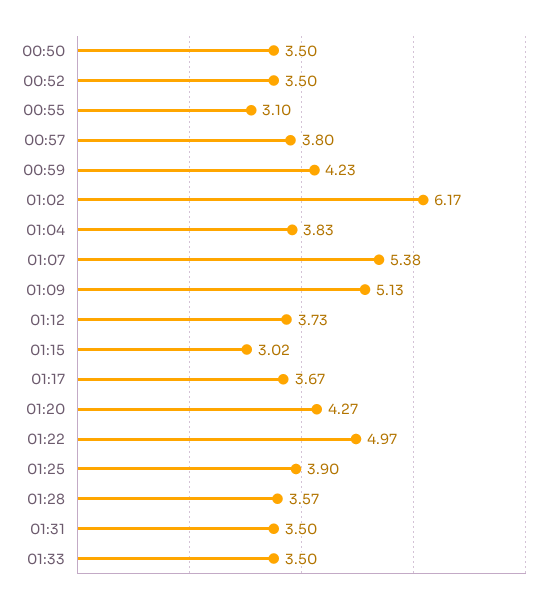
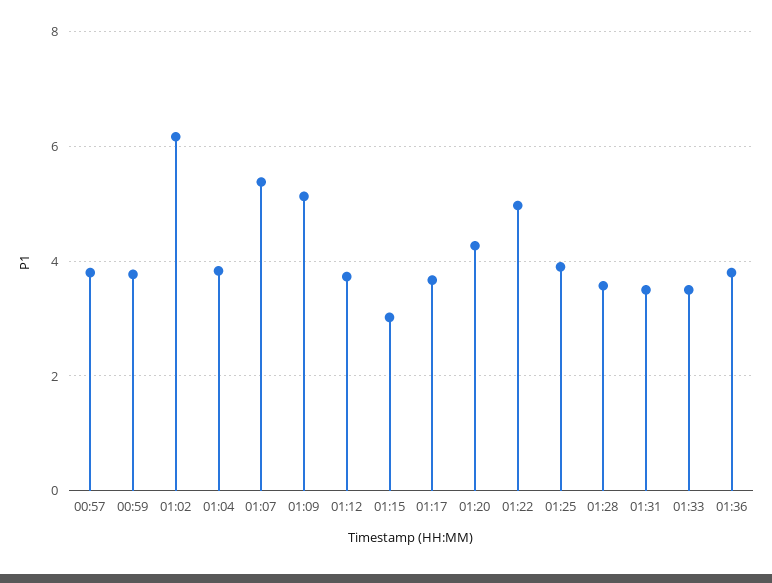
00:50: 3.5 -> none
00:52: 3.5 -> none
00:55: 3.1 -> none
00:59: 4.23 -> 3.8
01:36: none -> 3.8

